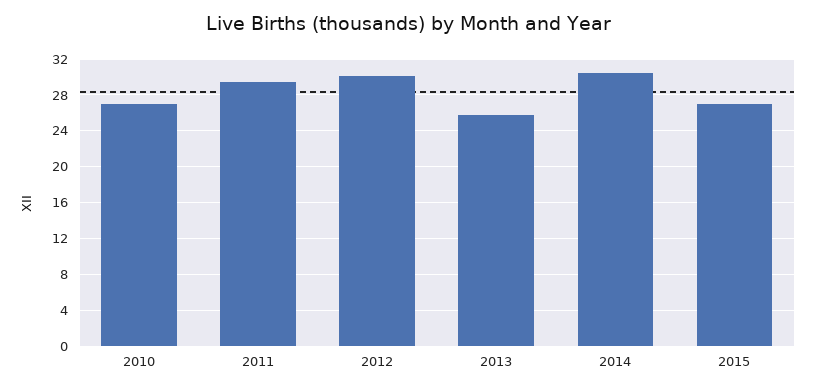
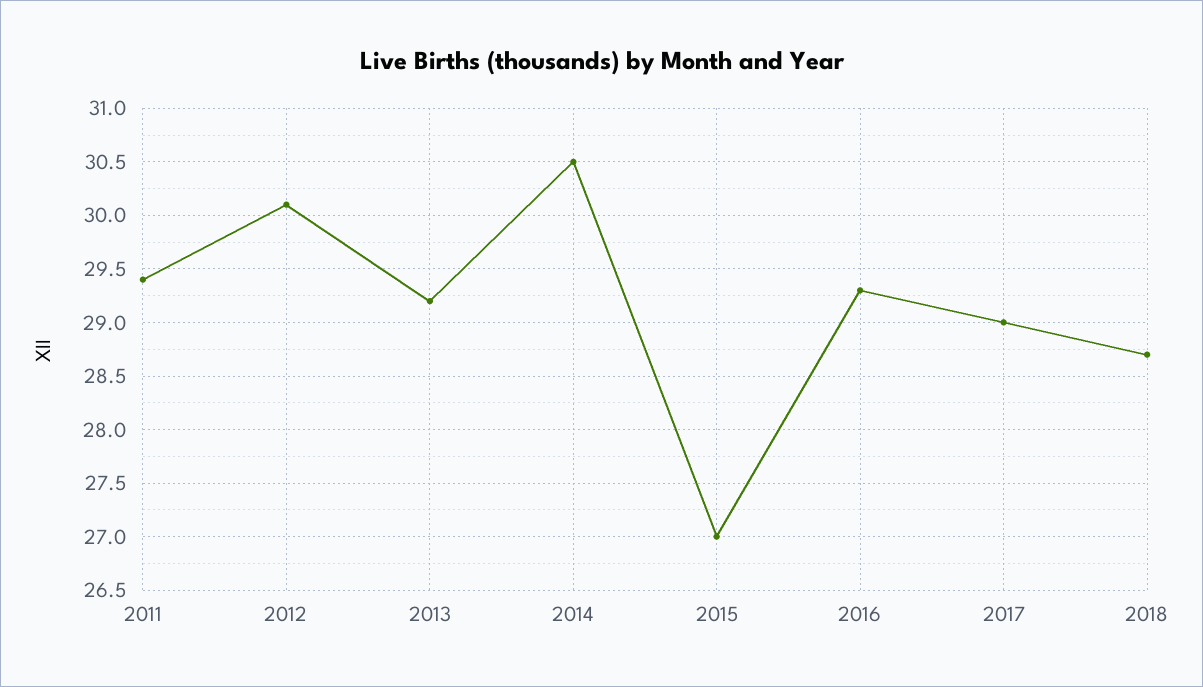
2010: 27 -> none
2013: 26 -> 29.2
2016: none -> 29.3
2017: none -> 29
2018: none -> 28.7

